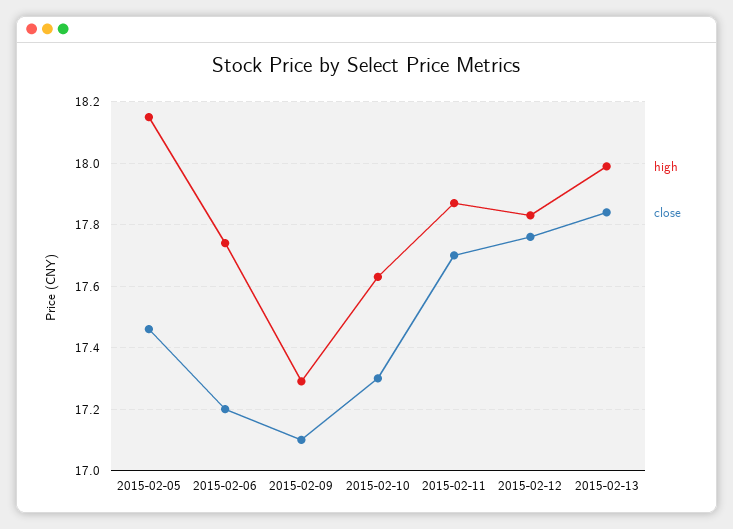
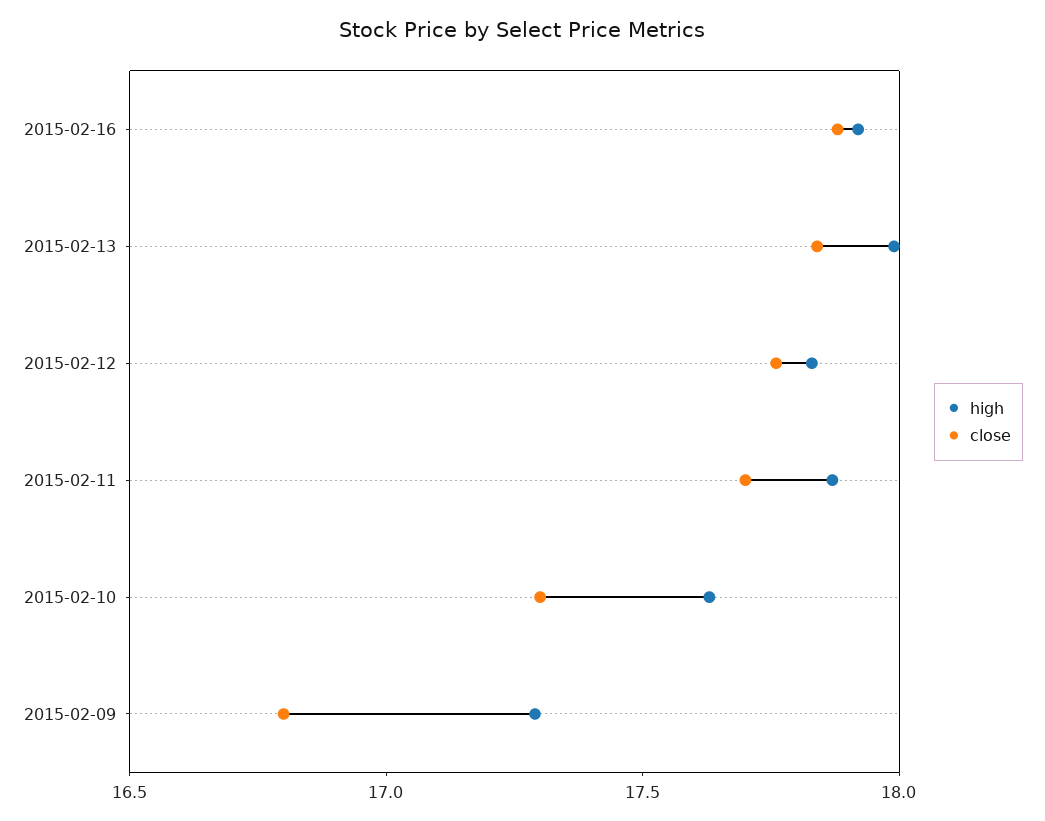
high, 2015-02-05: 18.15 -> none
close, 2015-02-05: 17.45 -> none
high, 2015-02-06: 17.75 -> none
close, 2015-02-06: 17.2 -> none
close, 2015-02-09: 17.1 -> 16.8
high, 2015-02-16: none -> 17.9
close, 2015-02-16: none -> 17.9

